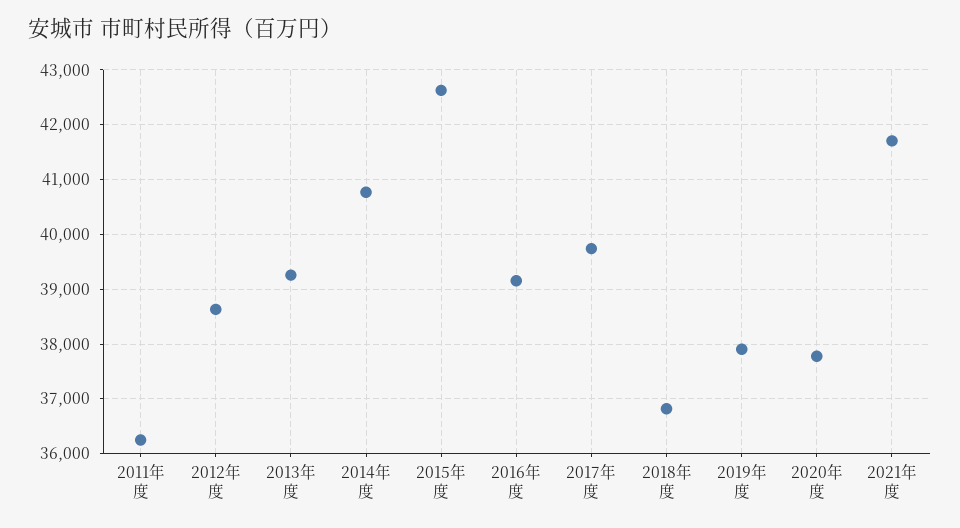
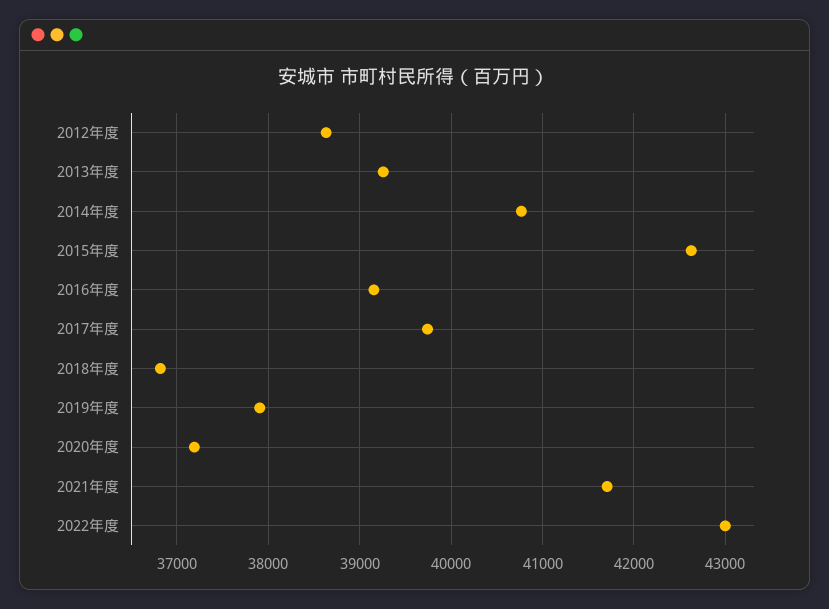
2011年度: 36200 -> none
2020年度: 37800 -> 37200
2022年度: none -> 43000

